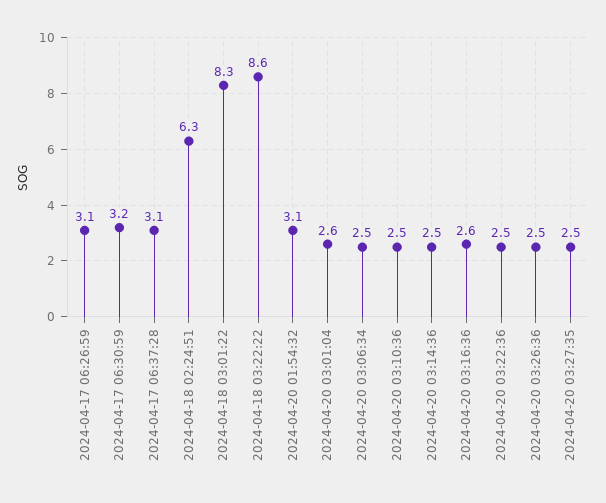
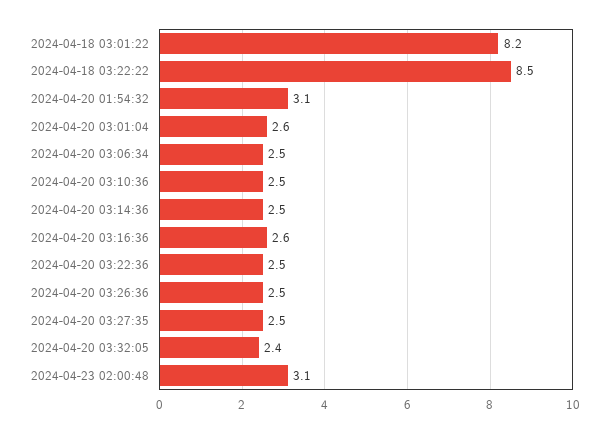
2024-04-17 06:26:59: 3.1 -> none
2024-04-17 06:30:59: 3.2 -> none
2024-04-17 06:37:28: 3.1 -> none
2024-04-18 02:24:51: 6.3 -> none
2024-04-18 03:01:22: 8.3 -> 8.2
2024-04-18 03:22:22: 8.6 -> 8.5
2024-04-20 03:32:05: none -> 2.4
2024-04-23 02:00:48: none -> 3.1

